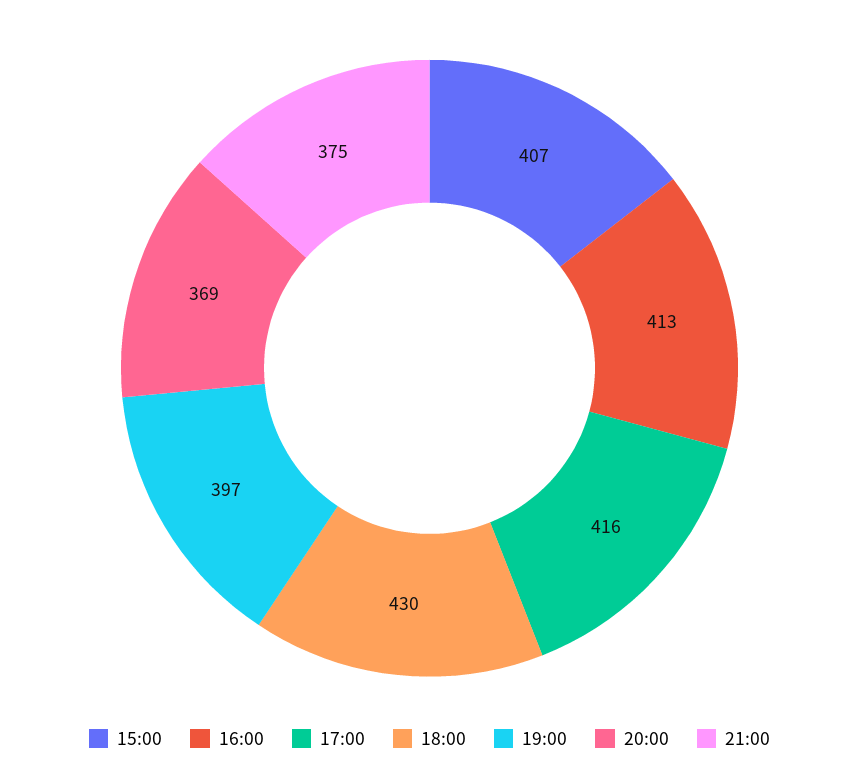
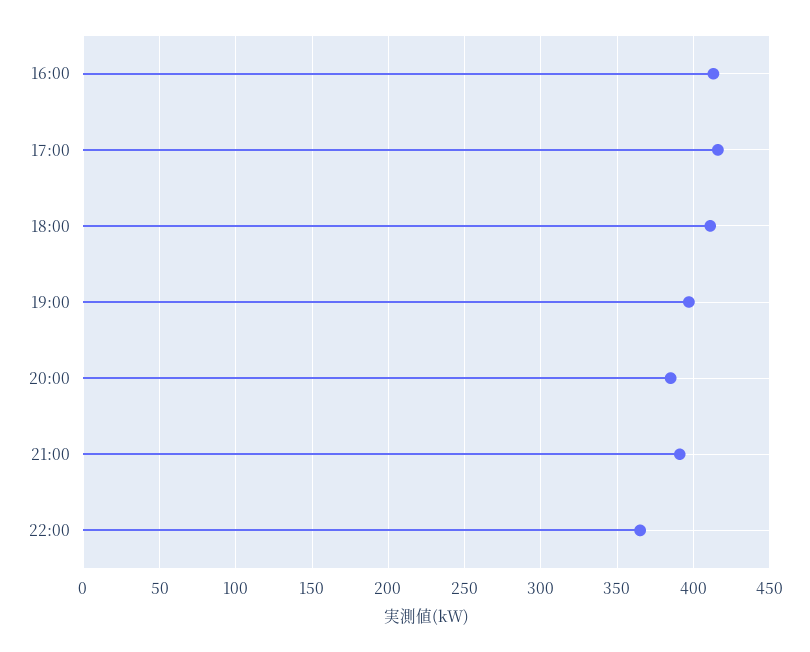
15:00: 407 -> none
18:00: 430 -> 410
20:00: 369 -> 385
21:00: 375 -> 390
22:00: none -> 365

